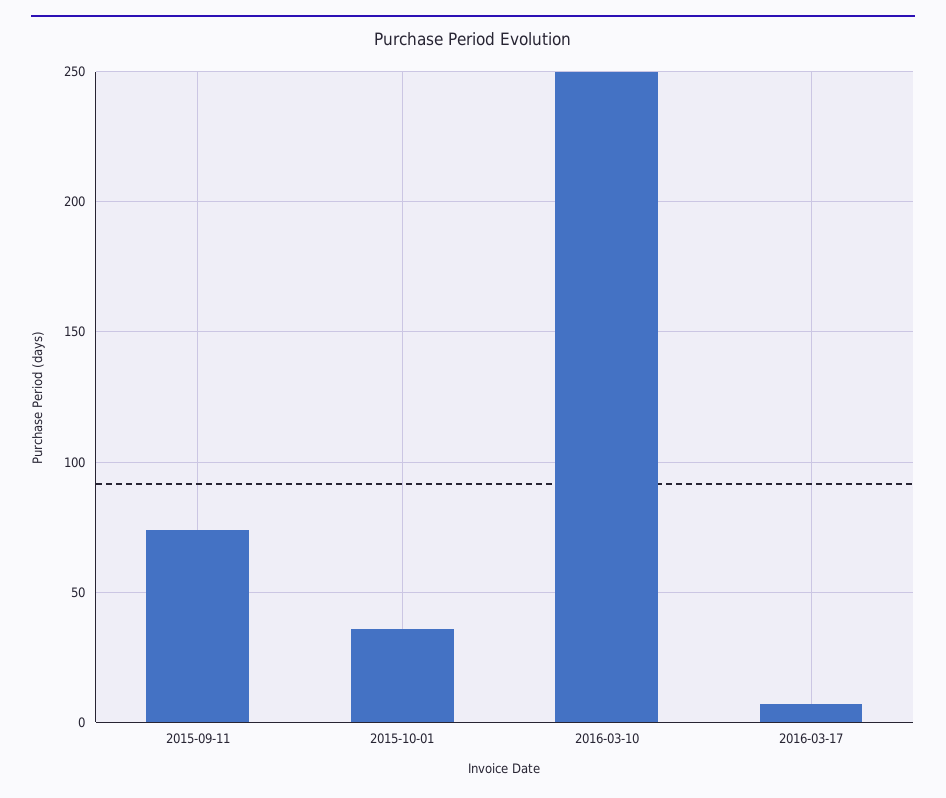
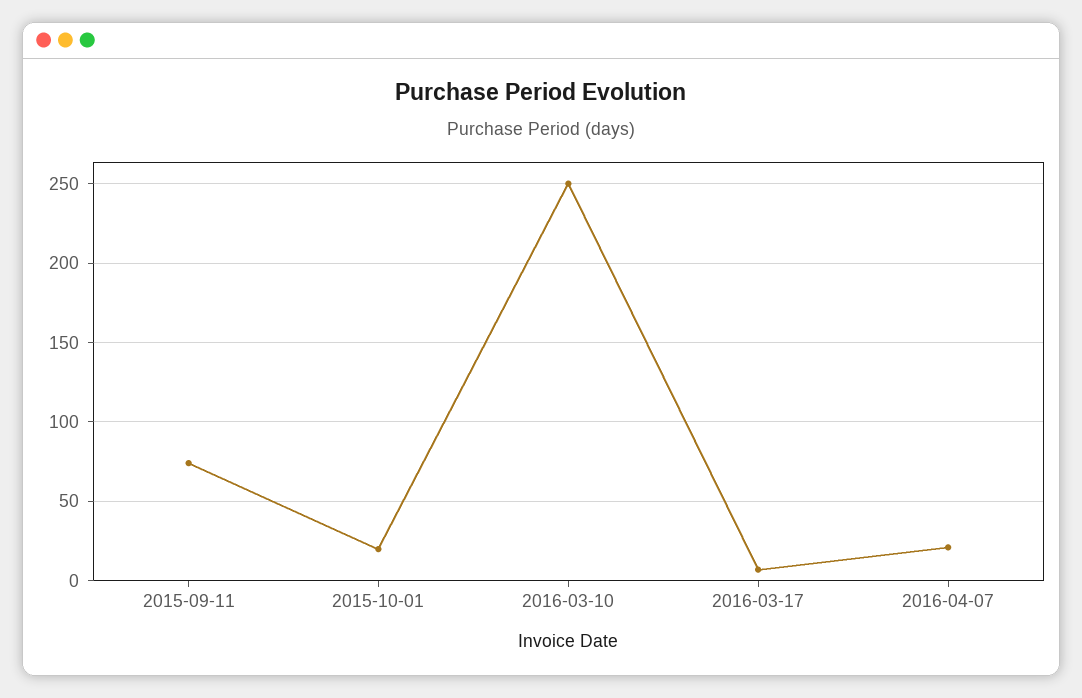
2015-10-01: 35 -> 20
2016-04-07: none -> 20

